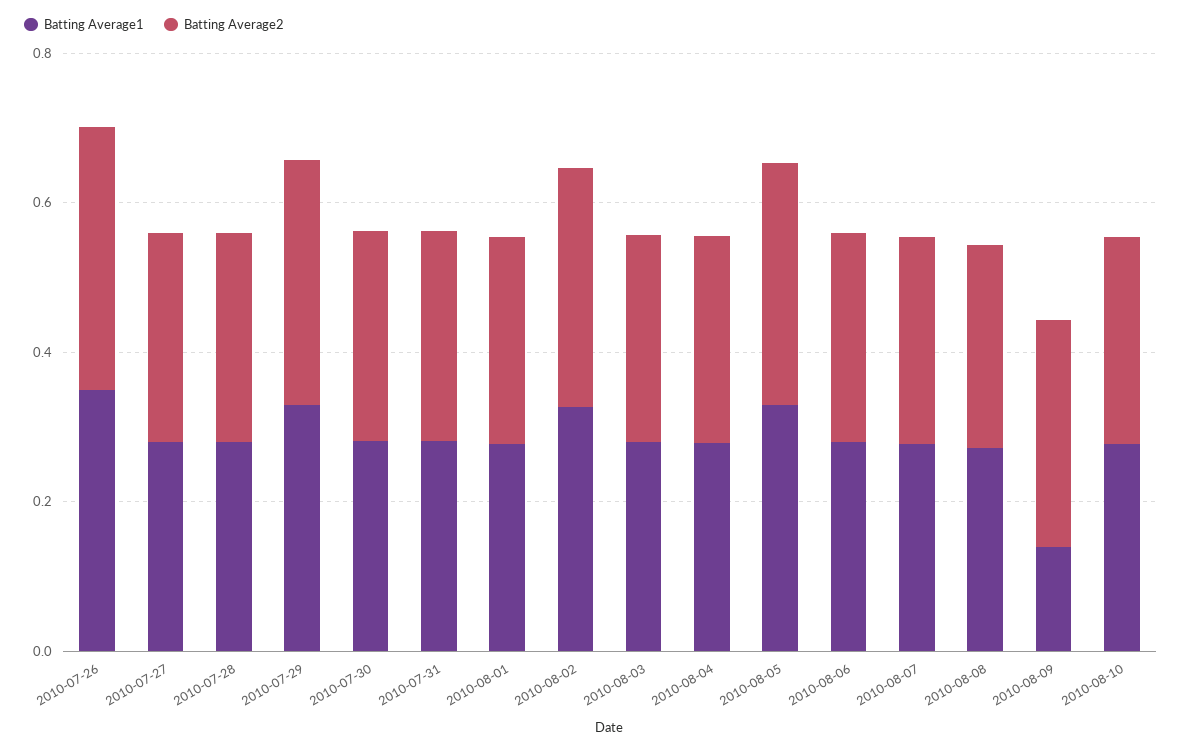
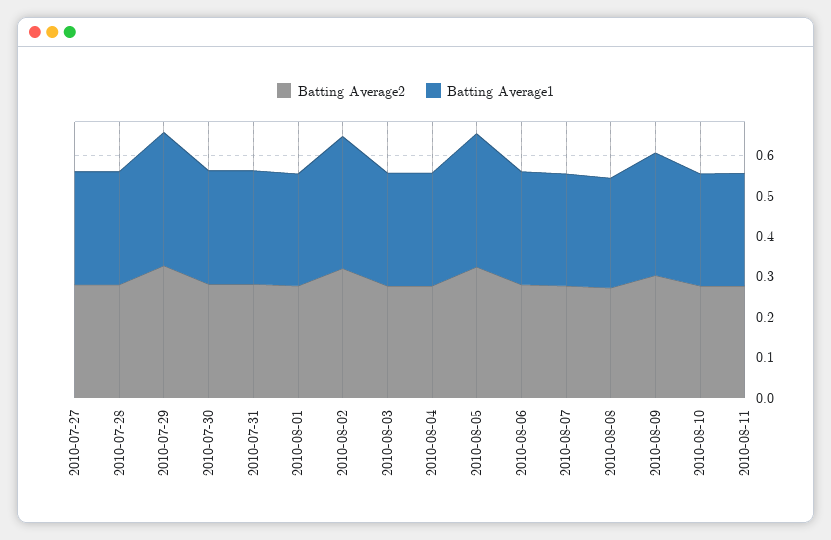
Batting Average1, 2010-07-26: 0.35 -> none
Batting Average2, 2010-07-26: 0.35 -> none
Batting Average1, 2010-08-09: 0.15 -> 0.3
Batting Average2, 2010-08-11: none -> 0.28
Batting Average1, 2010-08-11: none -> 0.28

